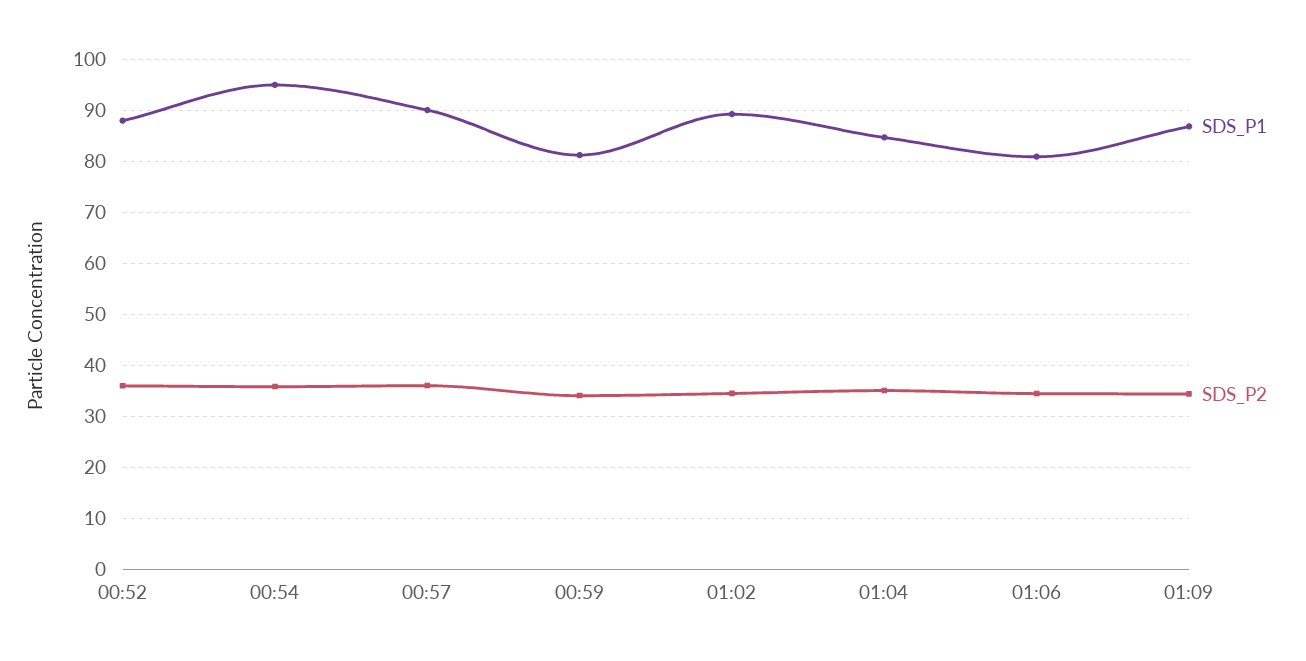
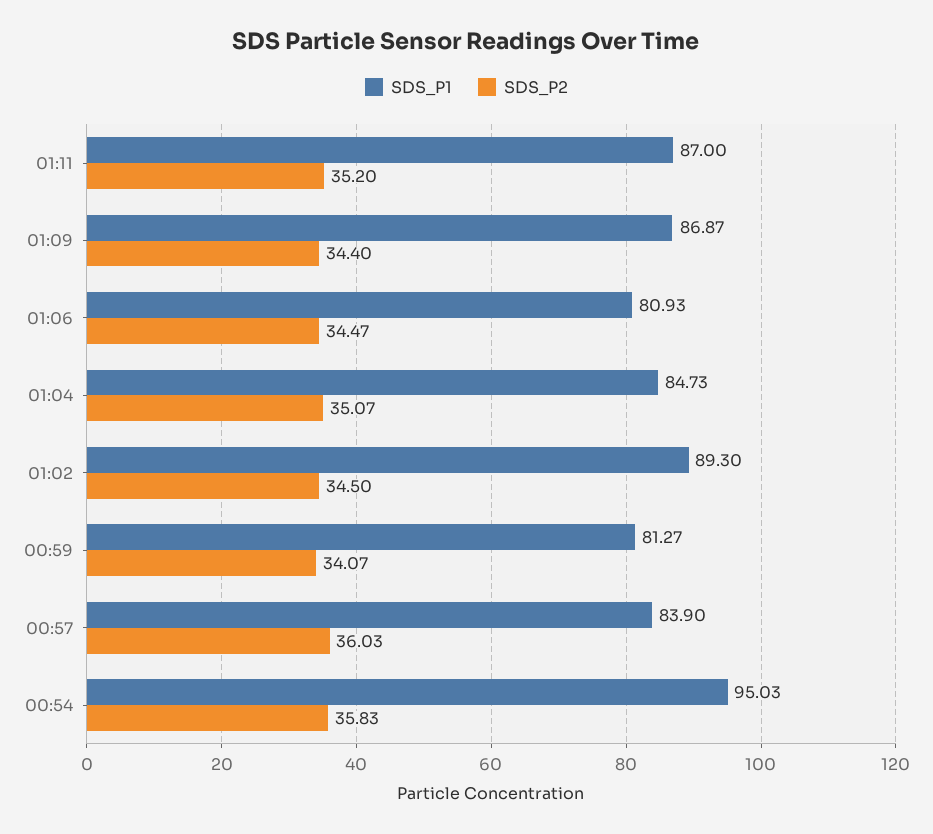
SDS_P1, 00:52: 88 -> none
SDS_P2, 00:52: 36 -> none
SDS_P1, 00:57: 90 -> 83.9
SDS_P1, 01:11: none -> 87
SDS_P2, 01:11: none -> 35.2

